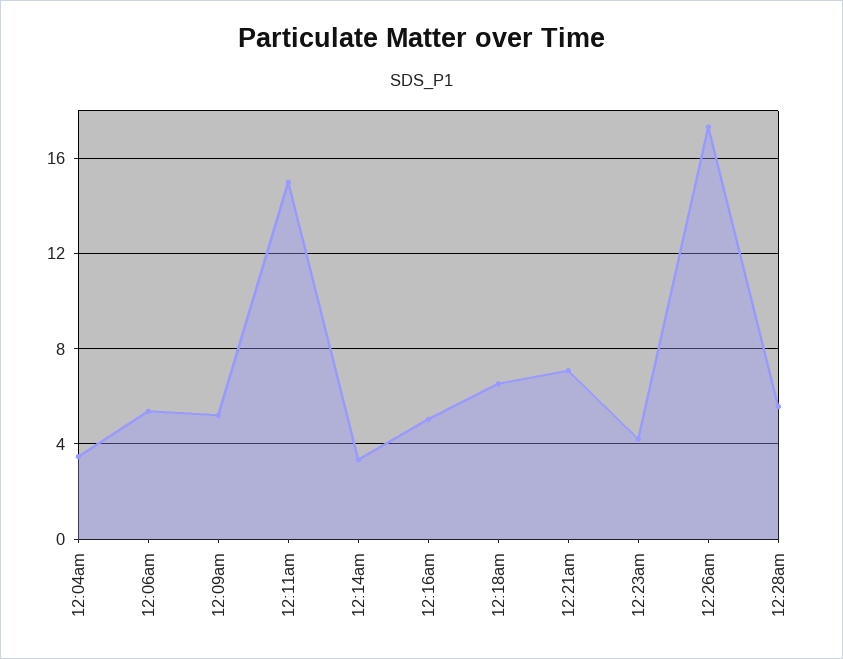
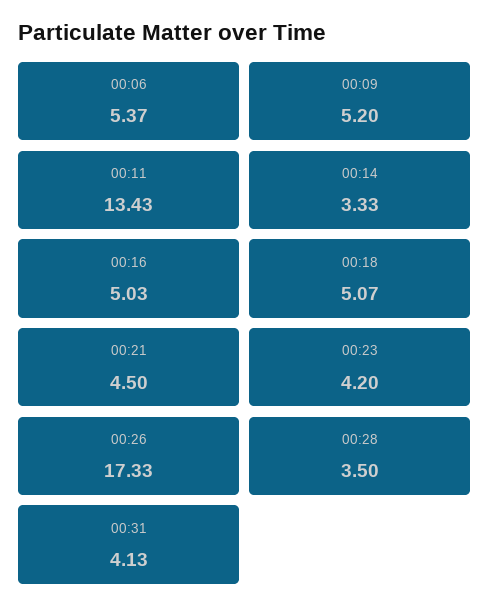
12:04am: 3.5 -> none
12:11am: 15 -> 13.43
12:18am: 6.5 -> 5.07
12:21am: 7 -> 4.5
12:28am: 5.5 -> 3.5
00:31: none -> 4.13

